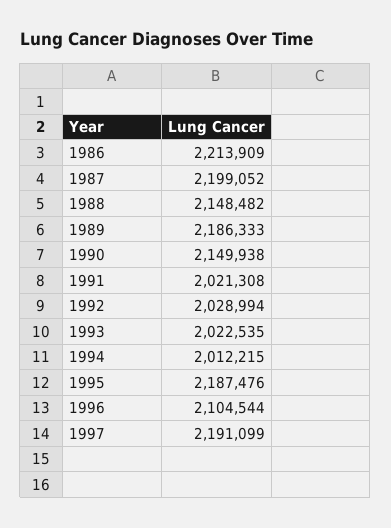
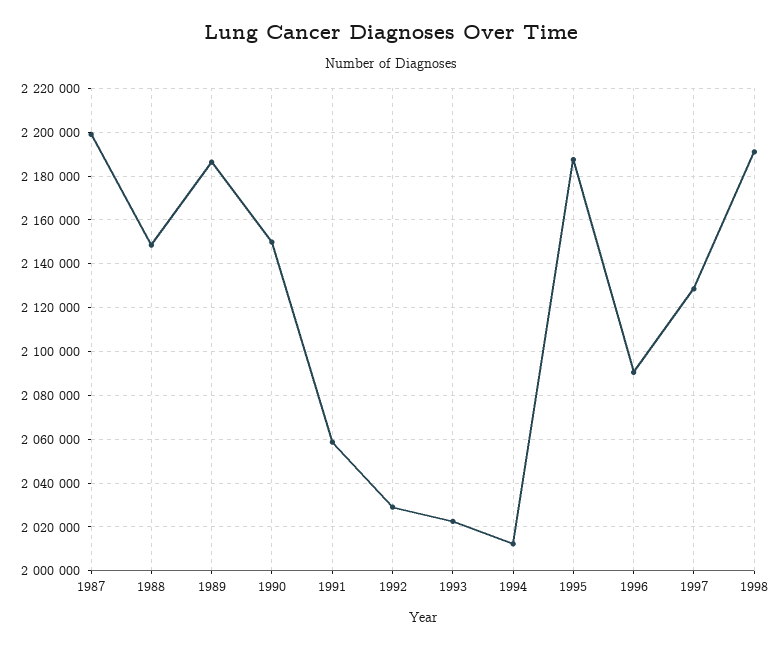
1986: 2213909 -> none
1991: 2021308 -> 2060000
1996: 2104544 -> 2090000
1997: 2191099 -> 2130000
1998: none -> 2190000

